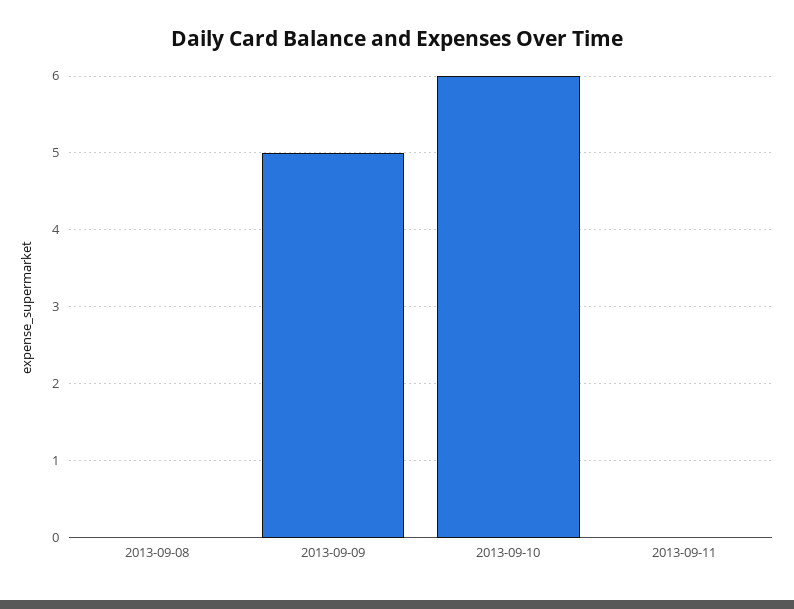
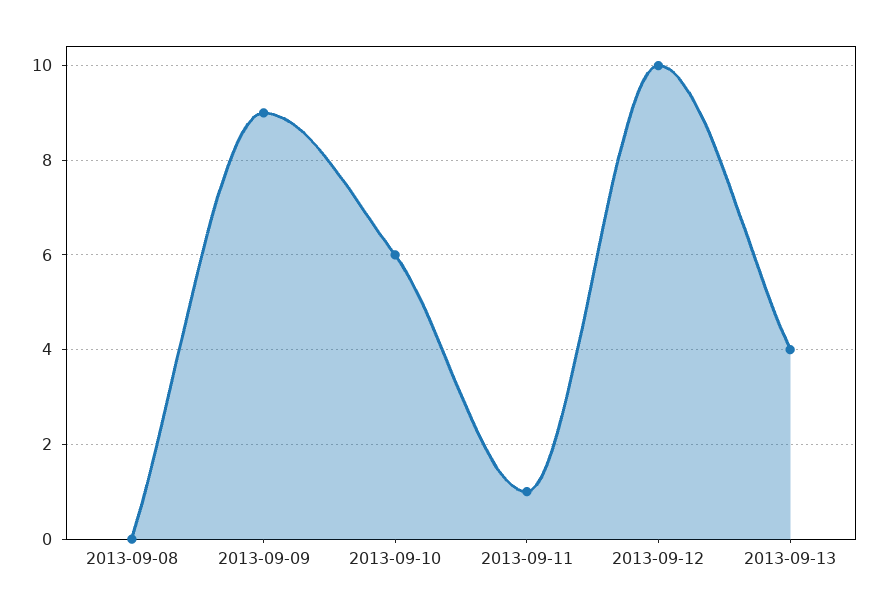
2013-09-09: 5 -> 9
2013-09-11: 0 -> 1
2013-09-12: none -> 10
2013-09-13: none -> 4

